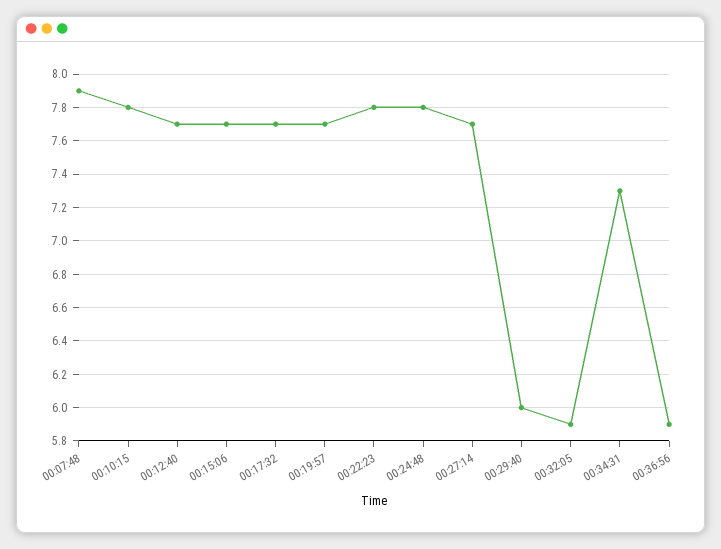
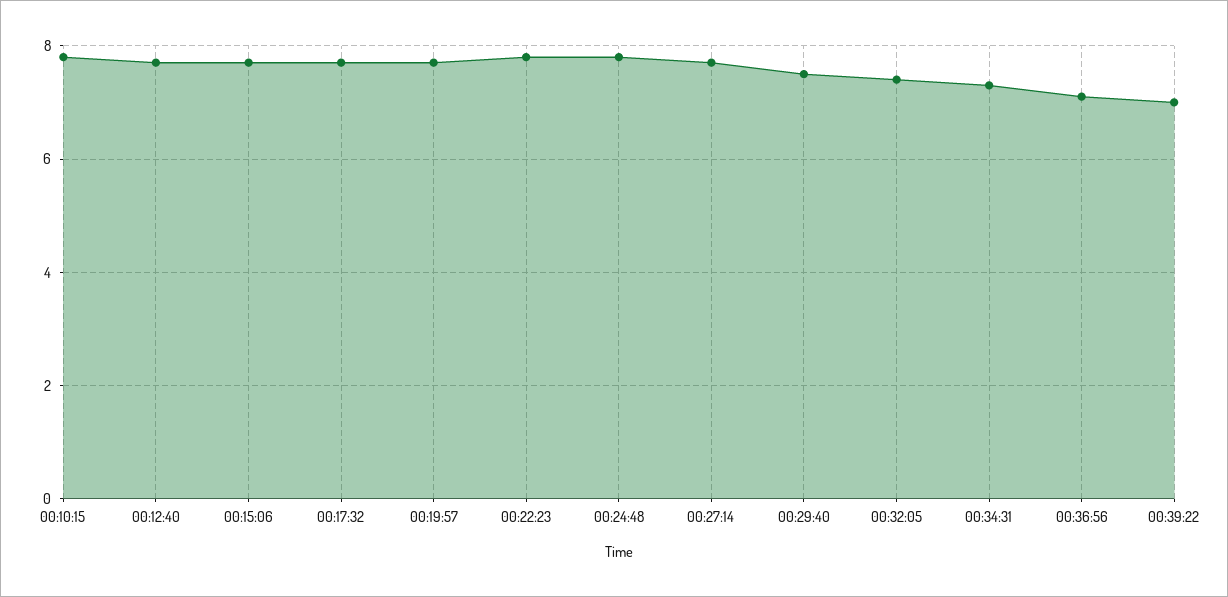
00:07:48: 7.9 -> none
00:29:40: 6 -> 7.5
00:32:05: 5.9 -> 7.5
00:36:56: 5.9 -> 7
00:39:22: none -> 7

